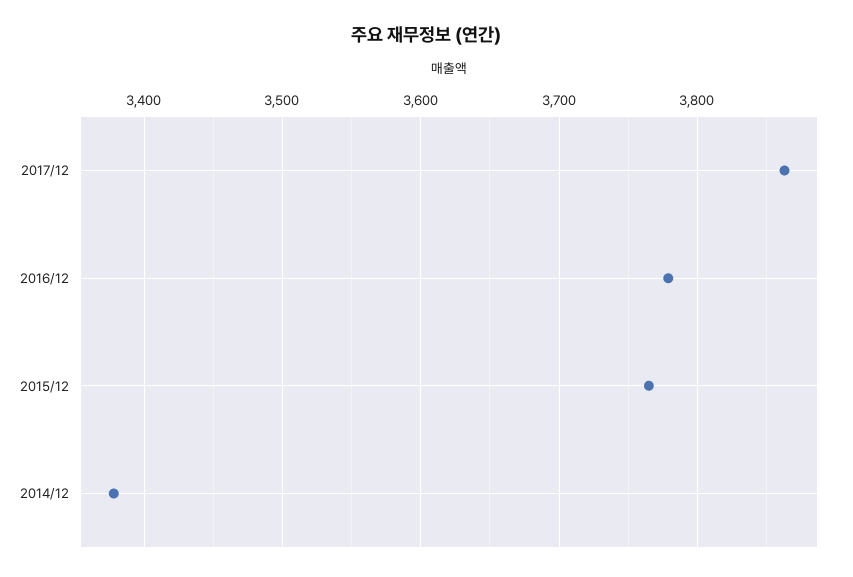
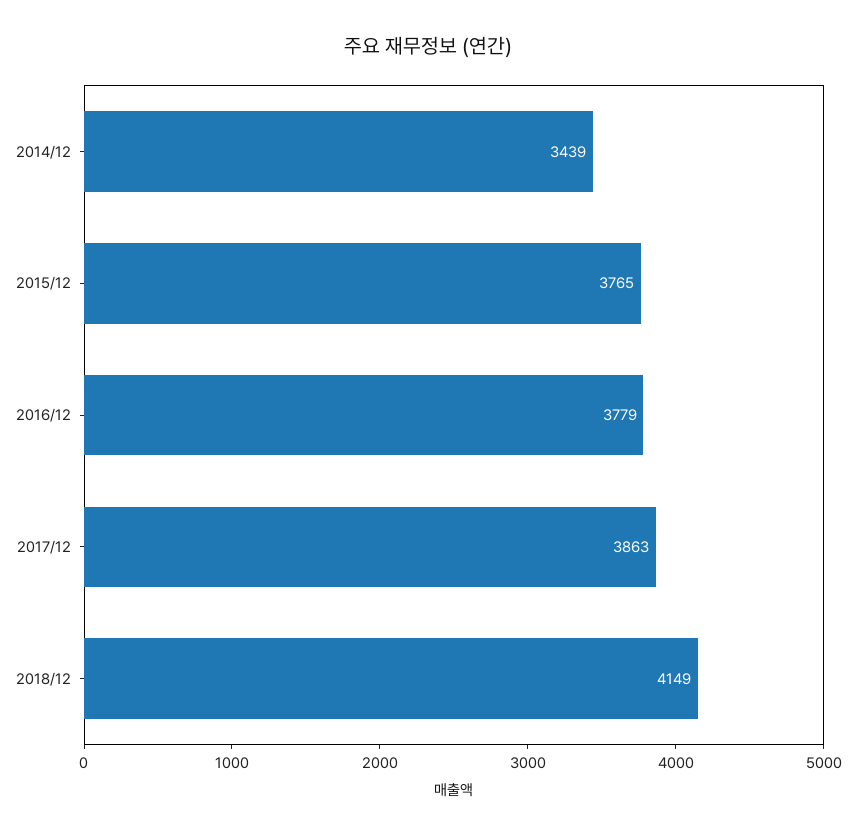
2014/12: 3380 -> 3439
2018/12: none -> 4149

